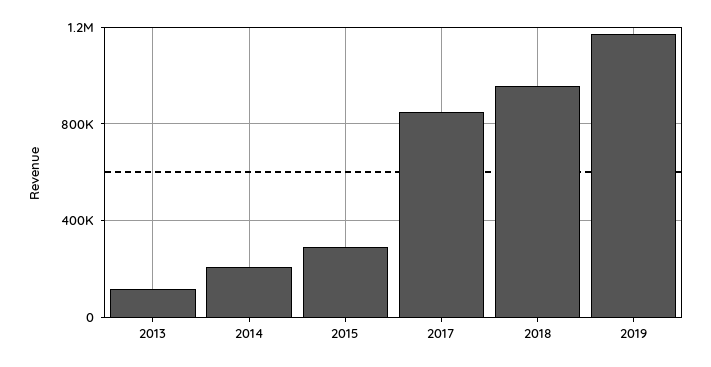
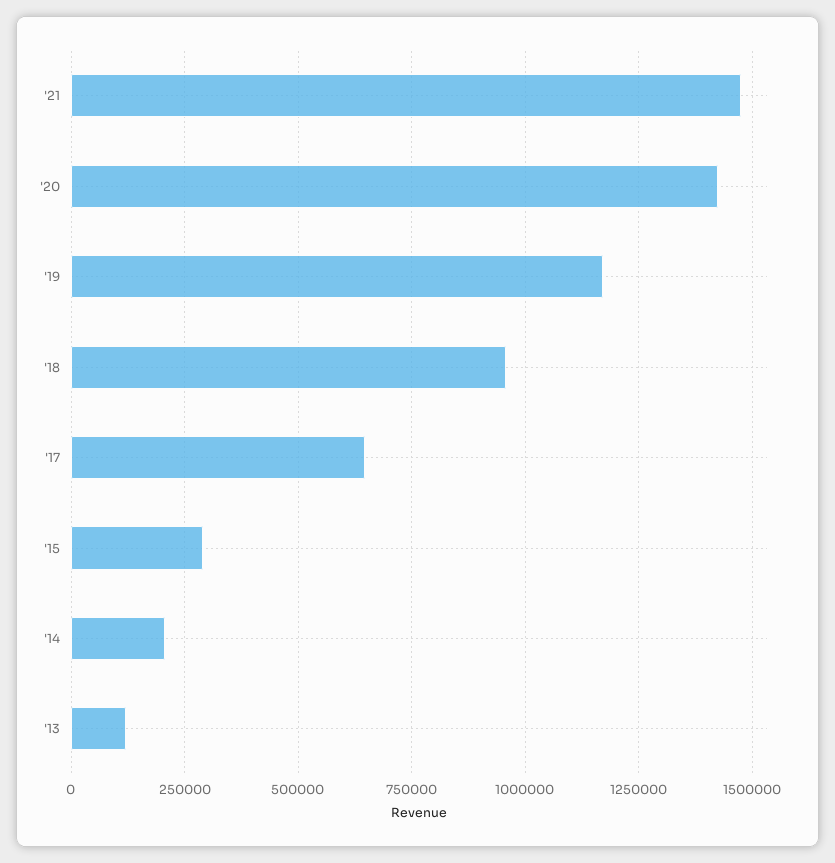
2017: 850000 -> 650000
'21: none -> 1475000
'20: none -> 1425000

